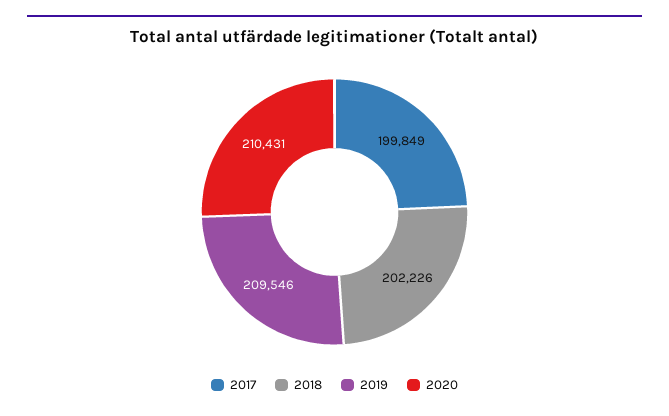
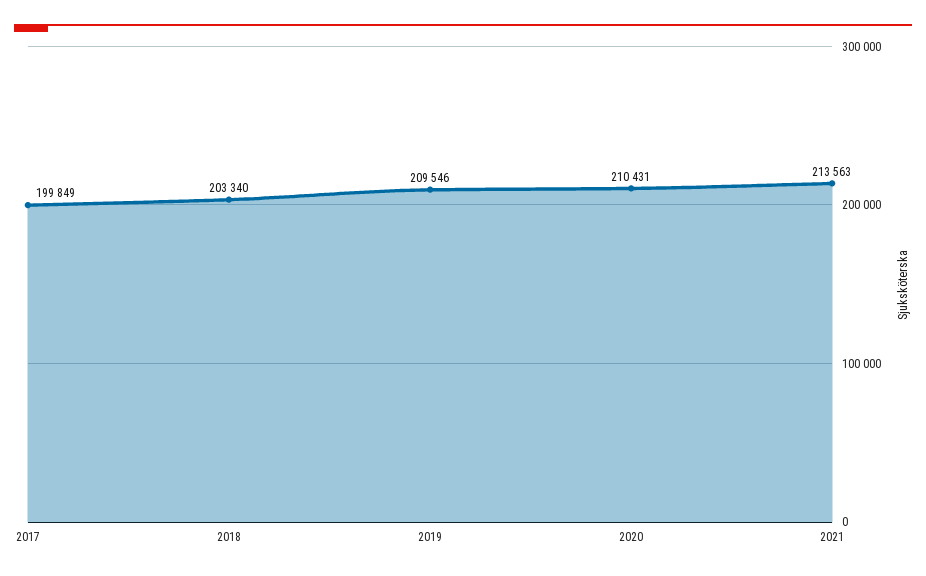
2018: 202226 -> 203340
2021: none -> 213563

